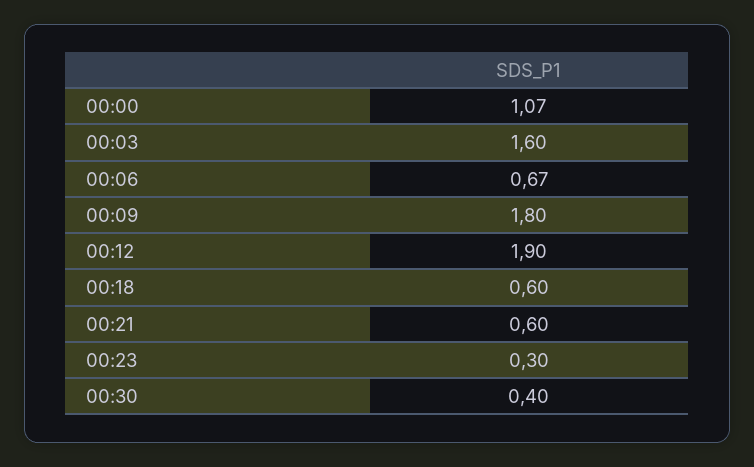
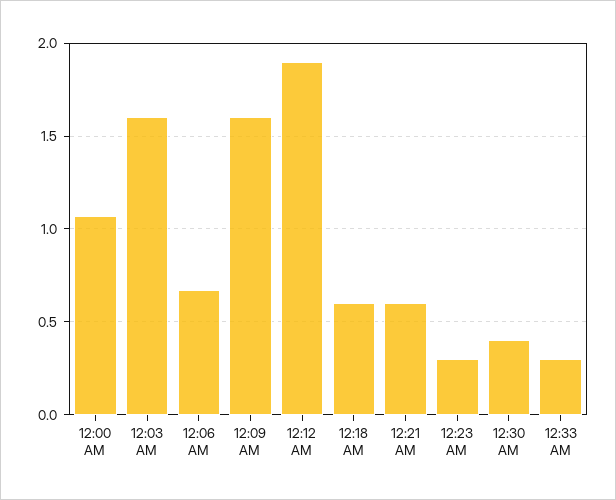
00:09: 1.8 -> 1.6
12:33 AM: none -> 0.3

